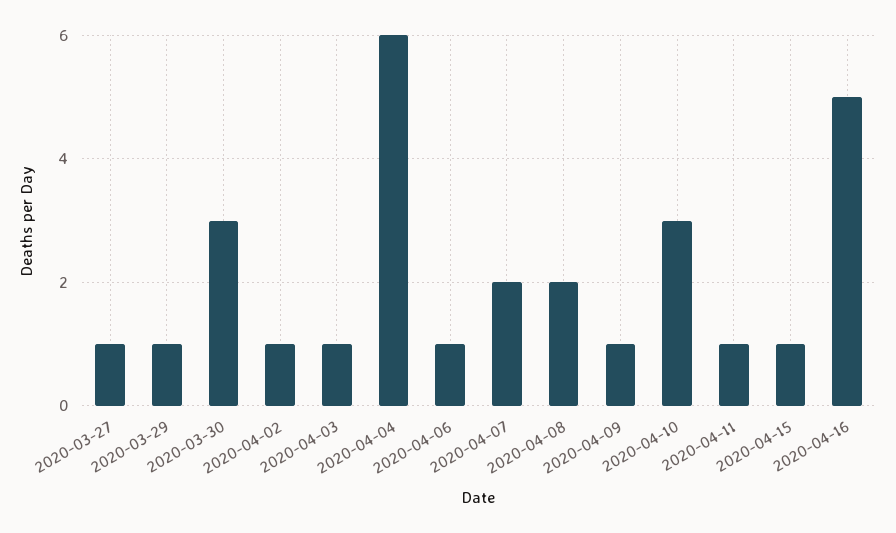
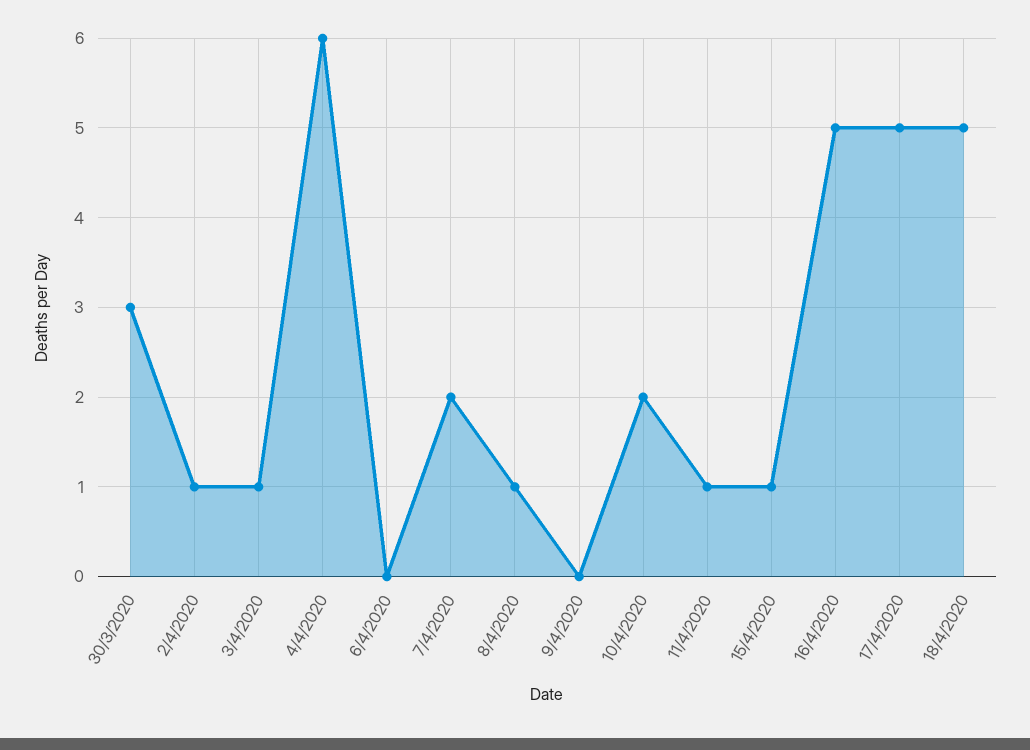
2020-03-27: 1 -> none
2020-03-29: 1 -> none
2020-04-06: 1 -> 0
2020-04-08: 2 -> 1
2020-04-09: 1 -> 0
2020-04-10: 3 -> 2
17/4/2020: none -> 5
18/4/2020: none -> 5

